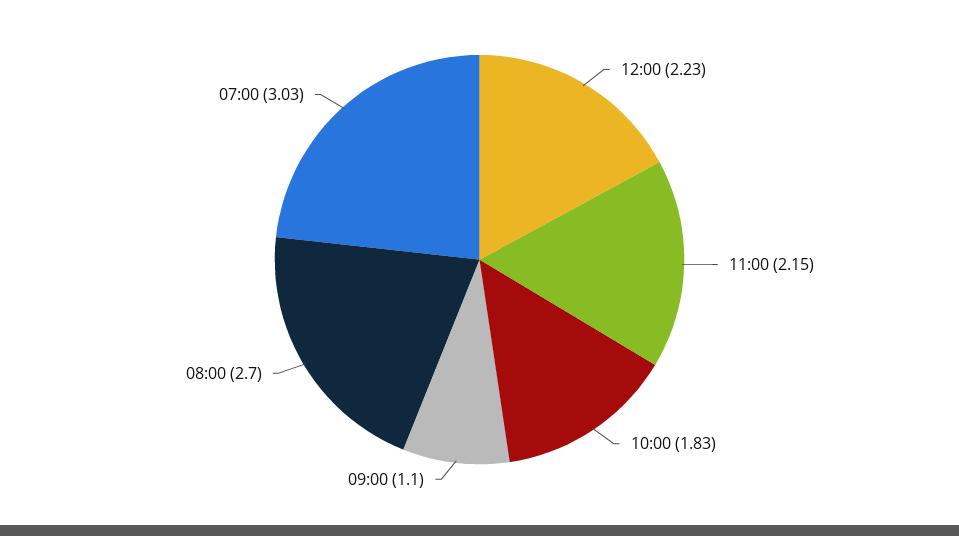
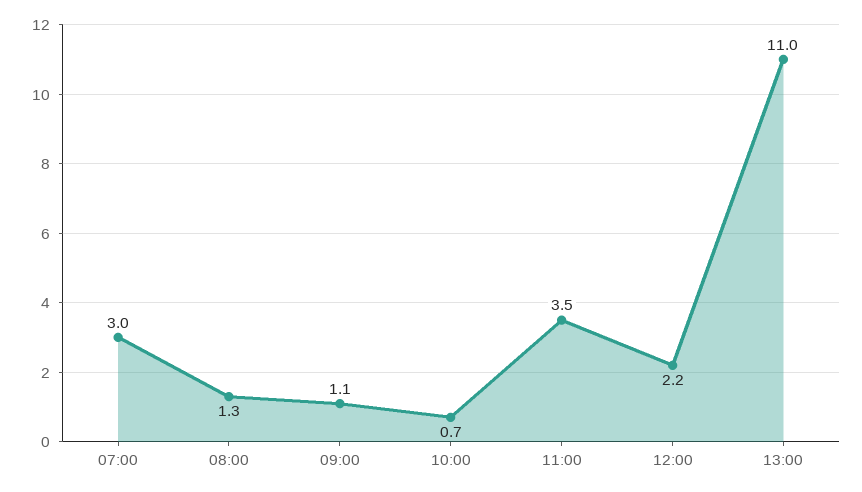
11:00: 2.15 -> 3.5
10:00: 1.83 -> 0.7
08:00: 2.7 -> 1.3
13:00: none -> 11

